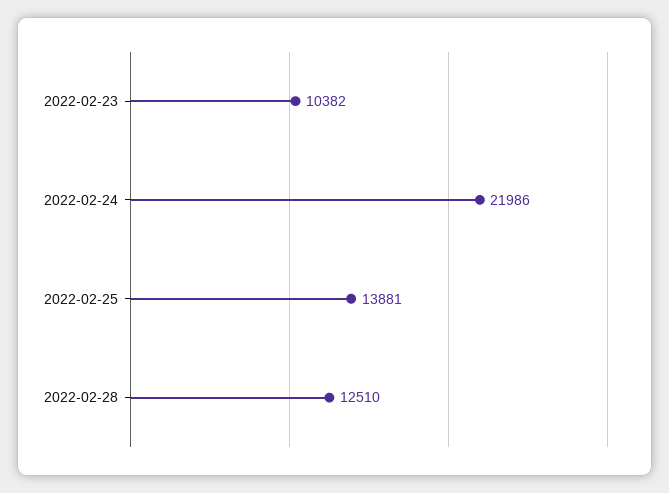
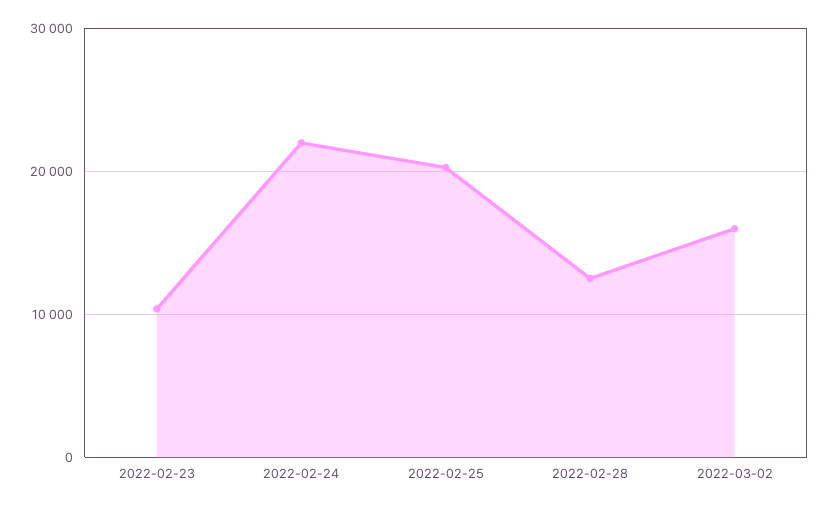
2022-02-25: 13881 -> 20000
2022-03-02: none -> 16000

